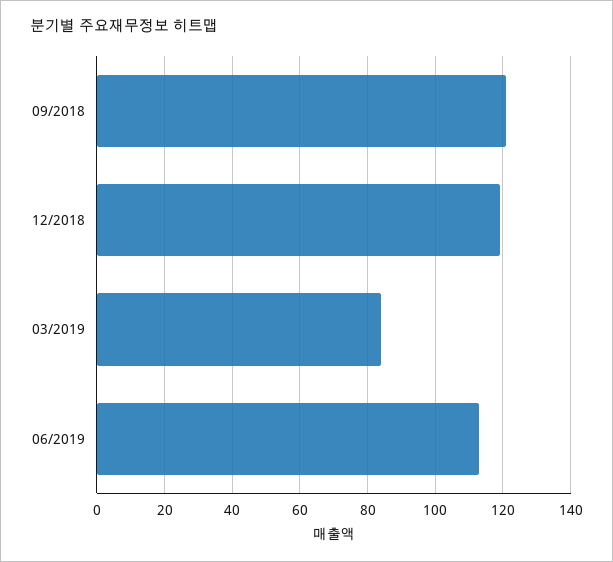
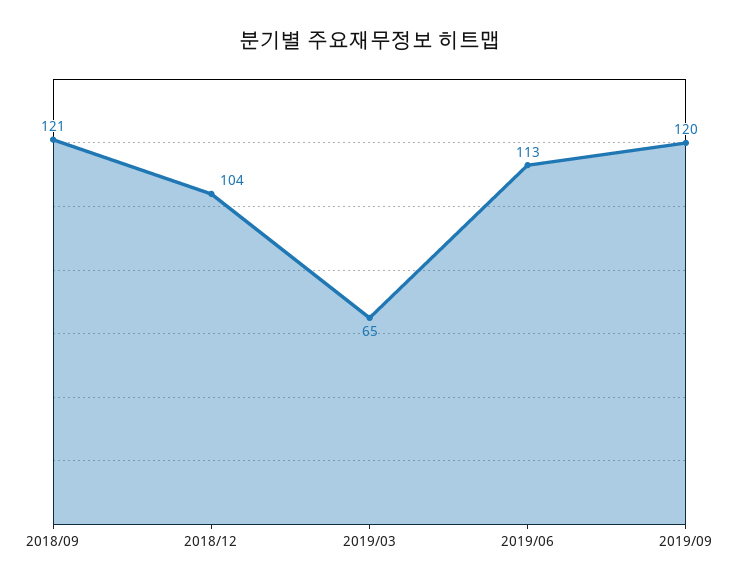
12/2018: 120 -> 104
03/2019: 85 -> 65
2019/09: none -> 120

